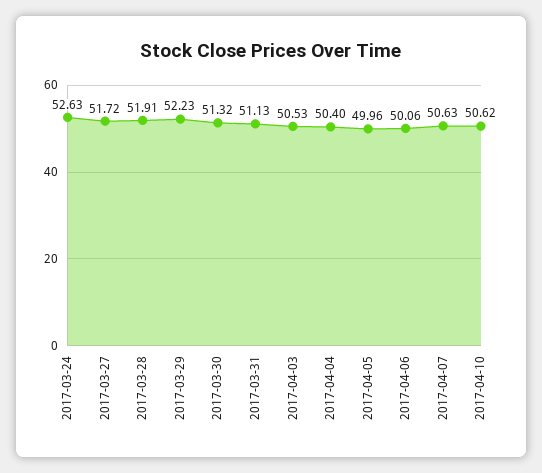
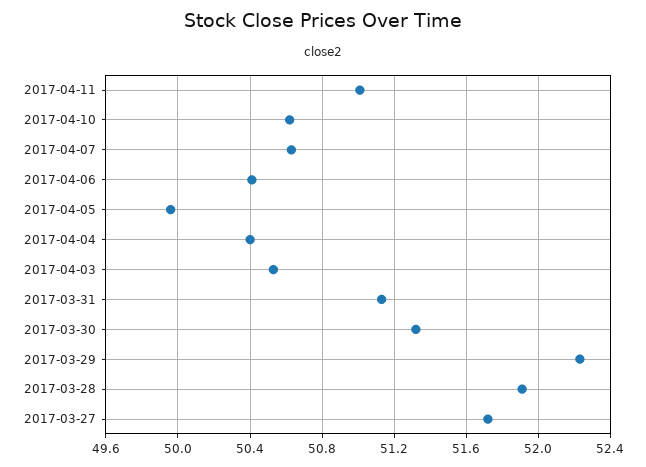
2017-03-24: 52.63 -> none
2017-04-06: 50.06 -> 50.4
2017-04-11: none -> 51

